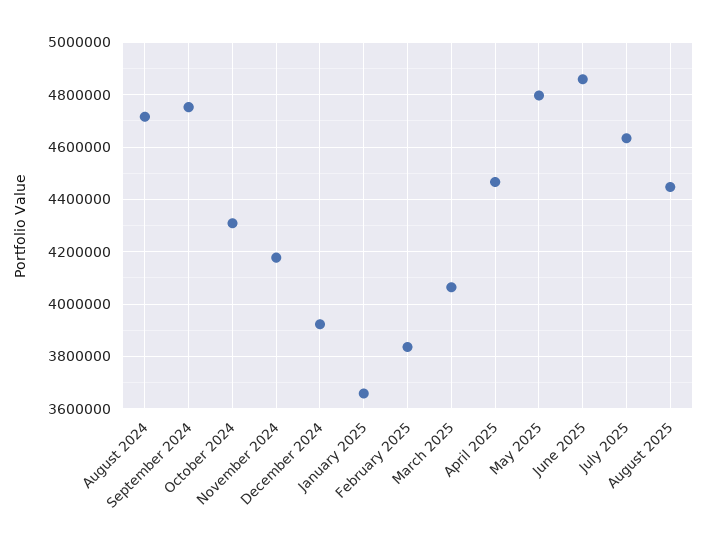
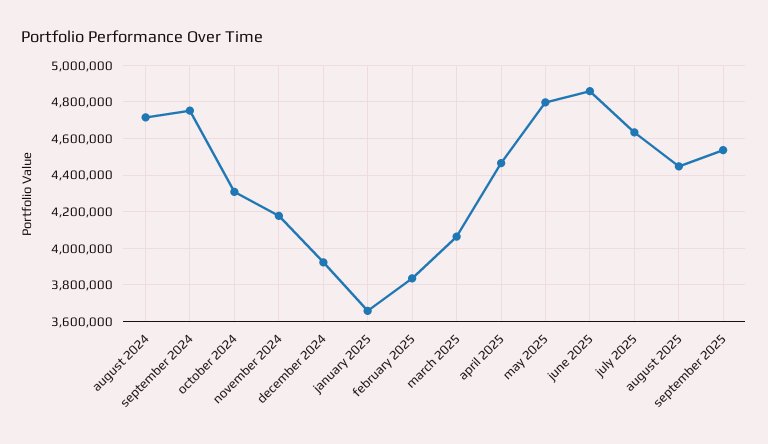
september 2025: none -> 4550000

